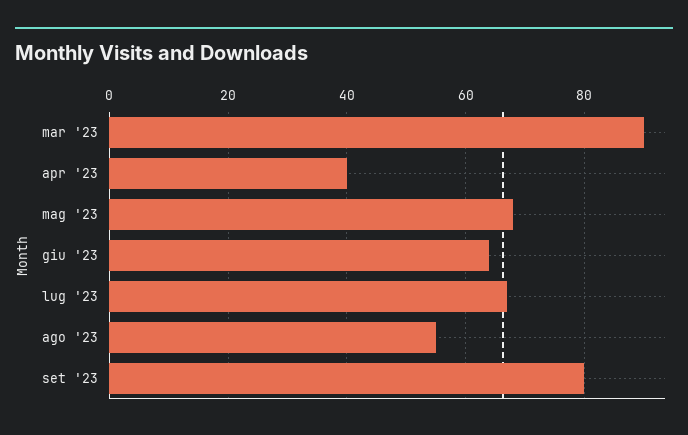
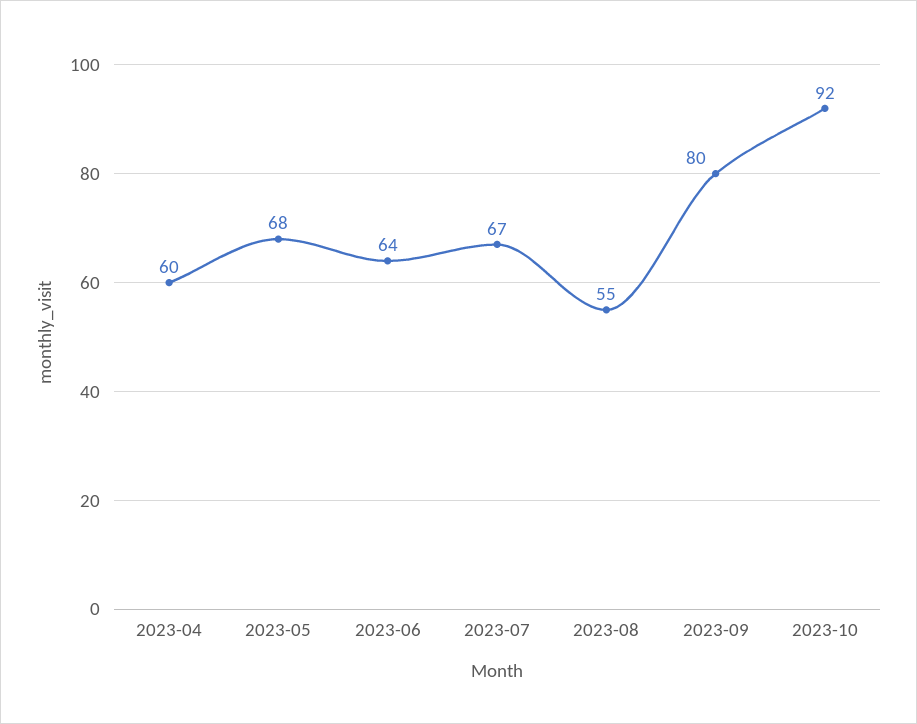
mar '23: 90 -> none
apr '23: 40 -> 60
2023-10: none -> 92

